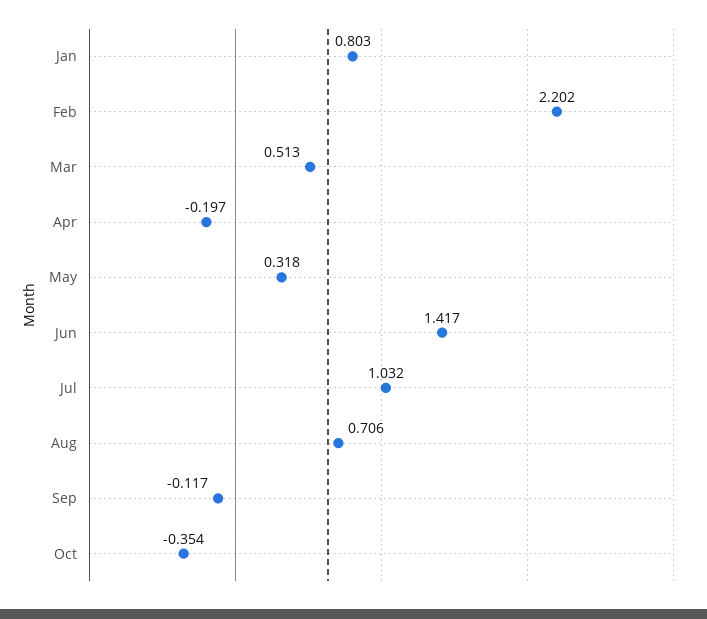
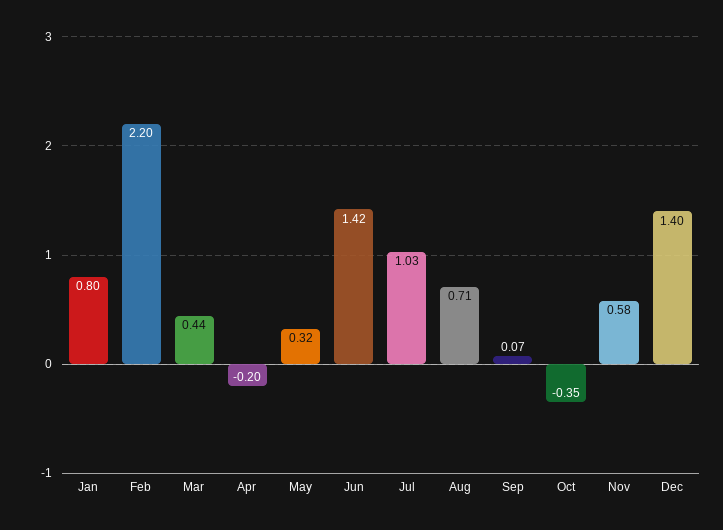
Mar: 0.513 -> 0.44
Sep: -0.117 -> 0.07
Nov: none -> 0.58
Dec: none -> 1.4

